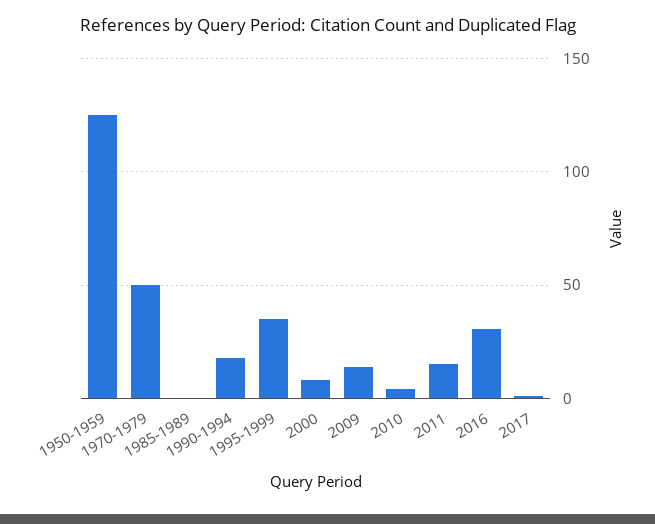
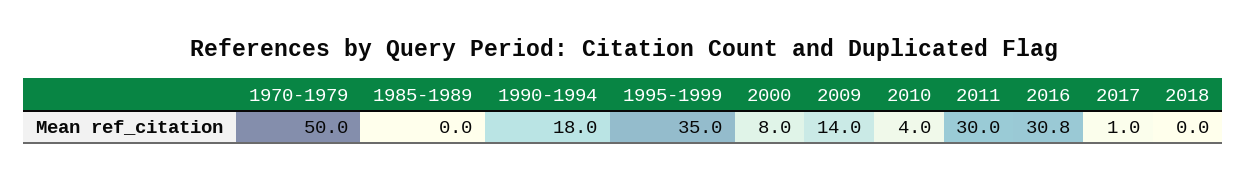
1950-1959: 125 -> none
2011: 15 -> 30
2018: none -> 0

